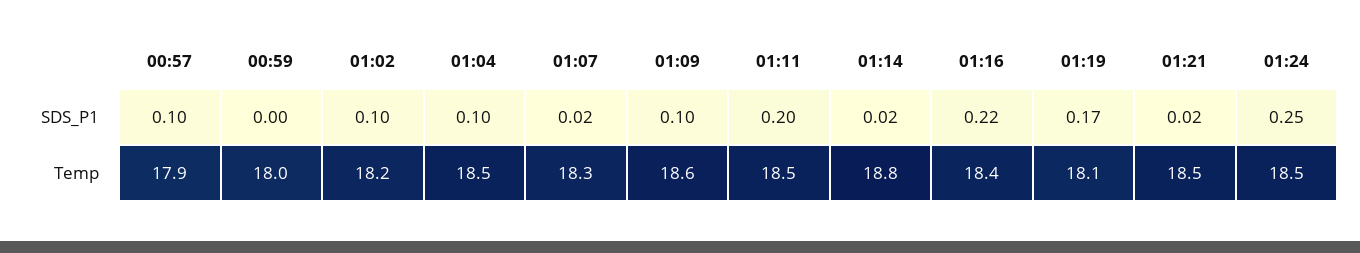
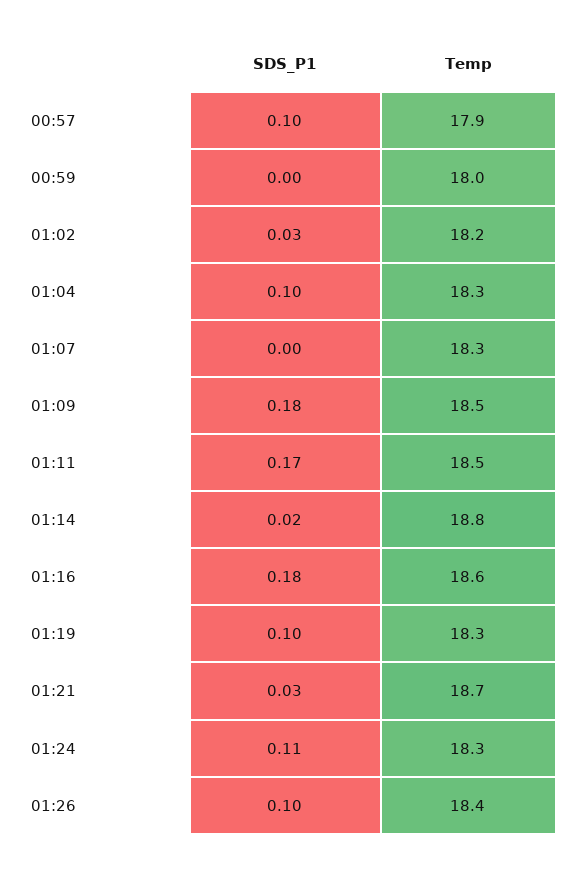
01:02, SDS_P1: 0.1 -> 0.03
01:07, SDS_P1: 0.02 -> 0
01:09, SDS_P1: 0.1 -> 0.18
01:11, SDS_P1: 0.2 -> 0.17
01:16, SDS_P1: 0.22 -> 0.18
01:19, SDS_P1: 0.17 -> 0.1
01:21, SDS_P1: 0.02 -> 0.03
01:24, SDS_P1: 0.25 -> 0.11
01:04, Temp: 18.5 -> 18.3
01:09, Temp: 18.6 -> 18.5
01:16, Temp: 18.4 -> 18.6
01:19, Temp: 18.1 -> 18.3
01:21, Temp: 18.5 -> 18.7
01:24, Temp: 18.5 -> 18.3
01:26, SDS_P1: none -> 0.1
01:26, Temp: none -> 18.4

